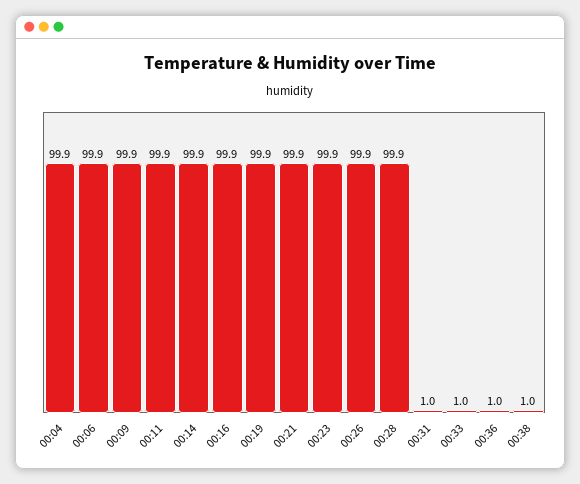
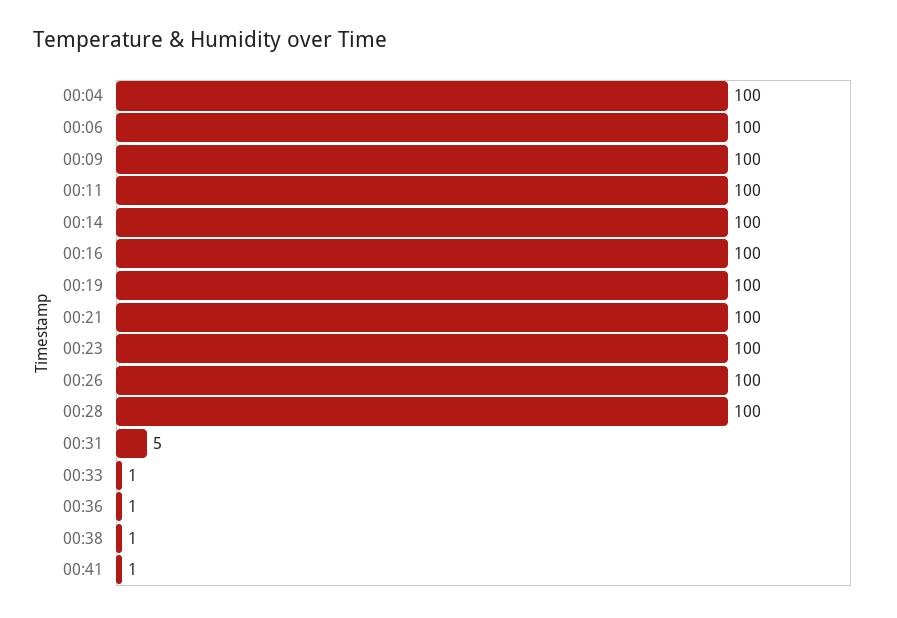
00:31: 1 -> 5
00:41: none -> 1

